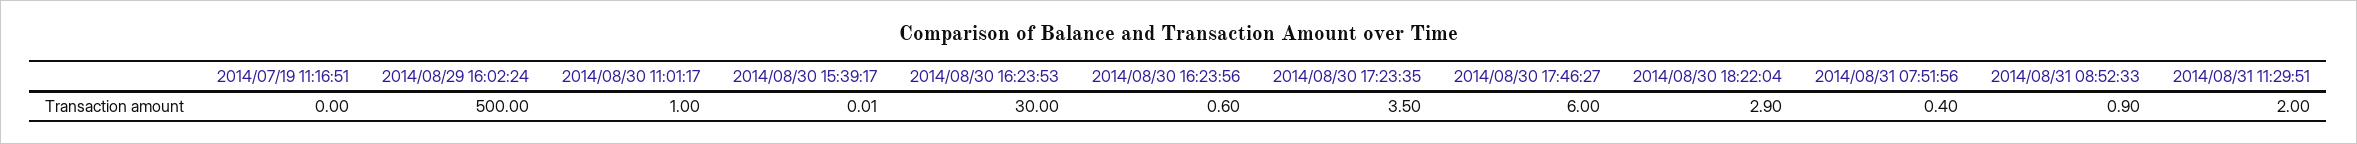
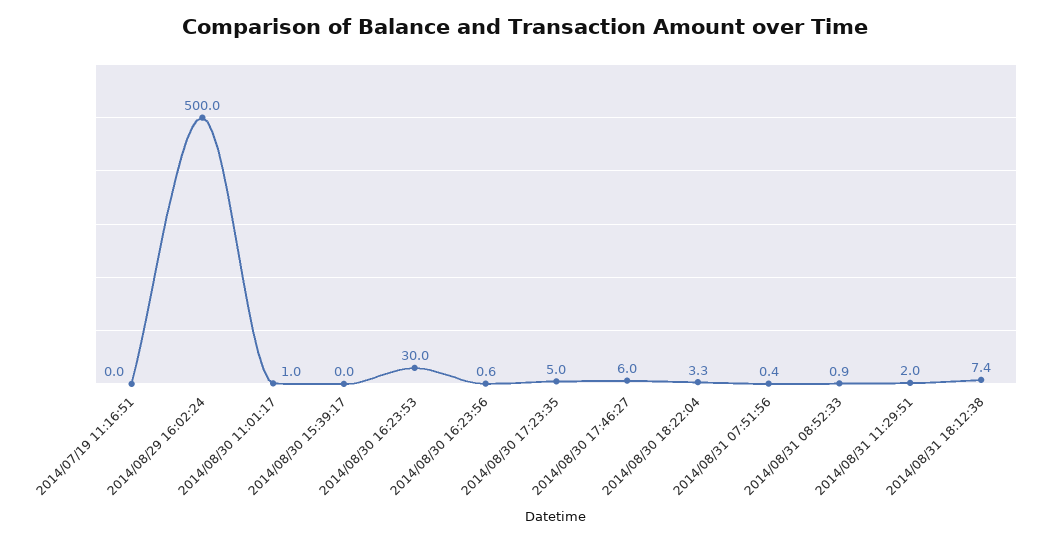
2014/08/30 17:23:35: 3.5 -> 5
2014/08/30 18:22:04: 2.9 -> 3.3
2014/08/31 18:12:38: none -> 7.4

